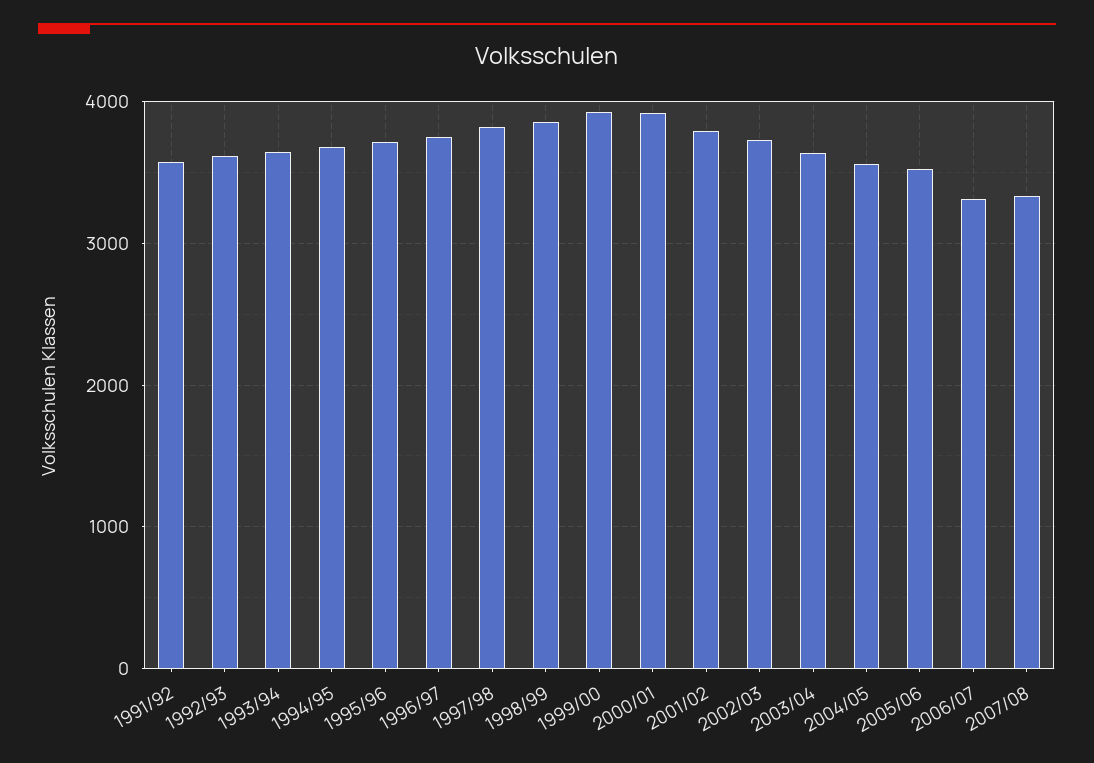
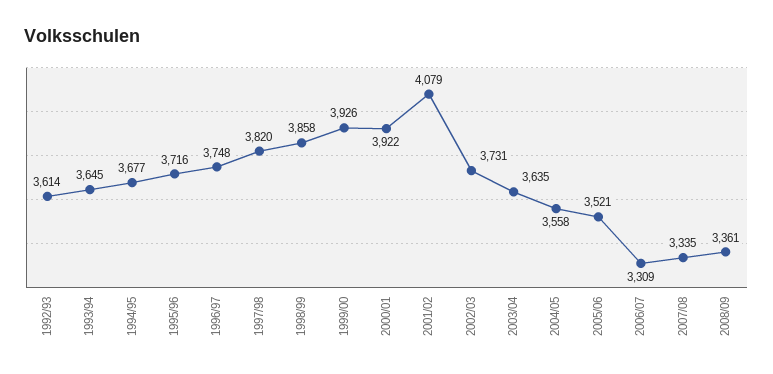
1991/92: 3600 -> none
2001/02: 3800 -> 4079
2008/09: none -> 3361

